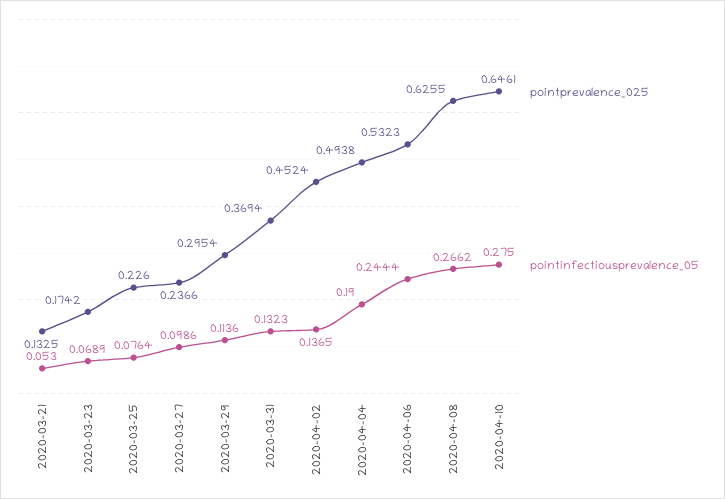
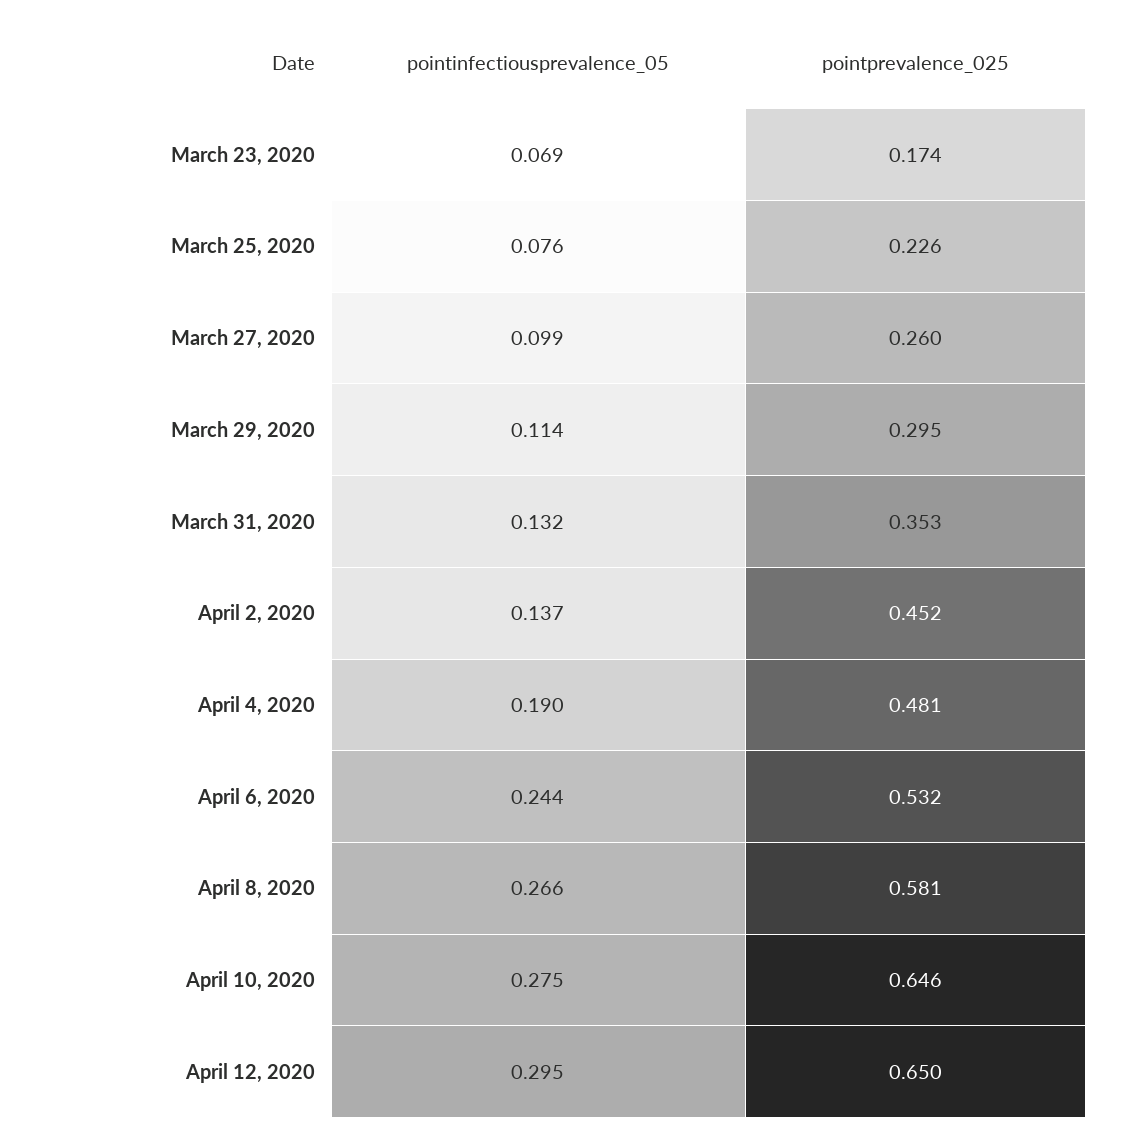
pointprevalence_025, 2020-03-21: 0.1325 -> none
pointinfectiousprevalence_05, 2020-03-21: 0.053 -> none
pointprevalence_025, 2020-03-27: 0.2366 -> 0.26
pointprevalence_025, 2020-03-31: 0.3694 -> 0.353
pointprevalence_025, 2020-04-04: 0.4938 -> 0.481
pointprevalence_025, 2020-04-08: 0.6255 -> 0.581
pointinfectiousprevalence_05, April 12, 2020: none -> 0.295
pointprevalence_025, April 12, 2020: none -> 0.65

